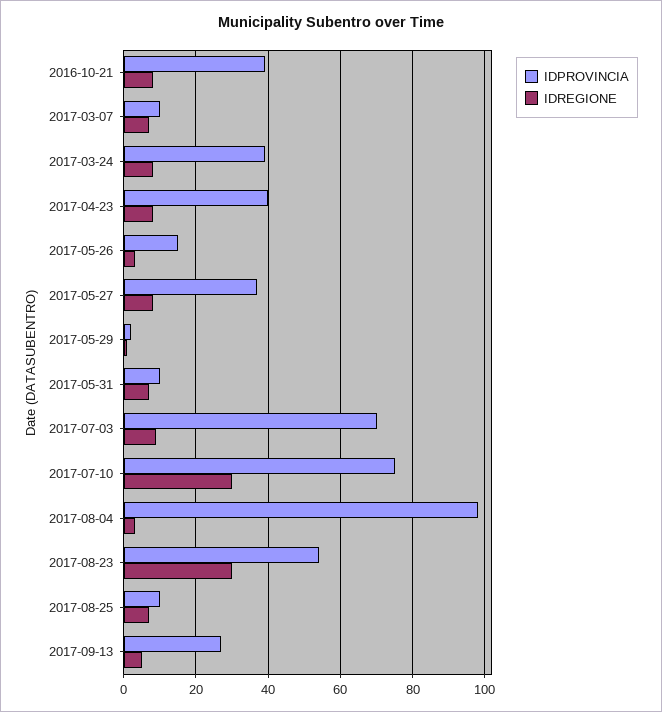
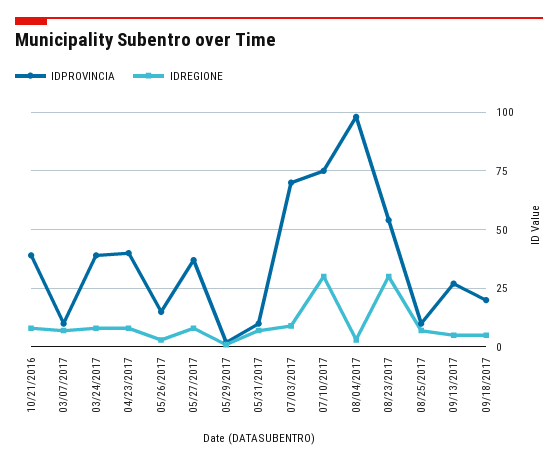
IDPROVINCIA, 09/18/2017: none -> 20
IDREGIONE, 09/18/2017: none -> 5

